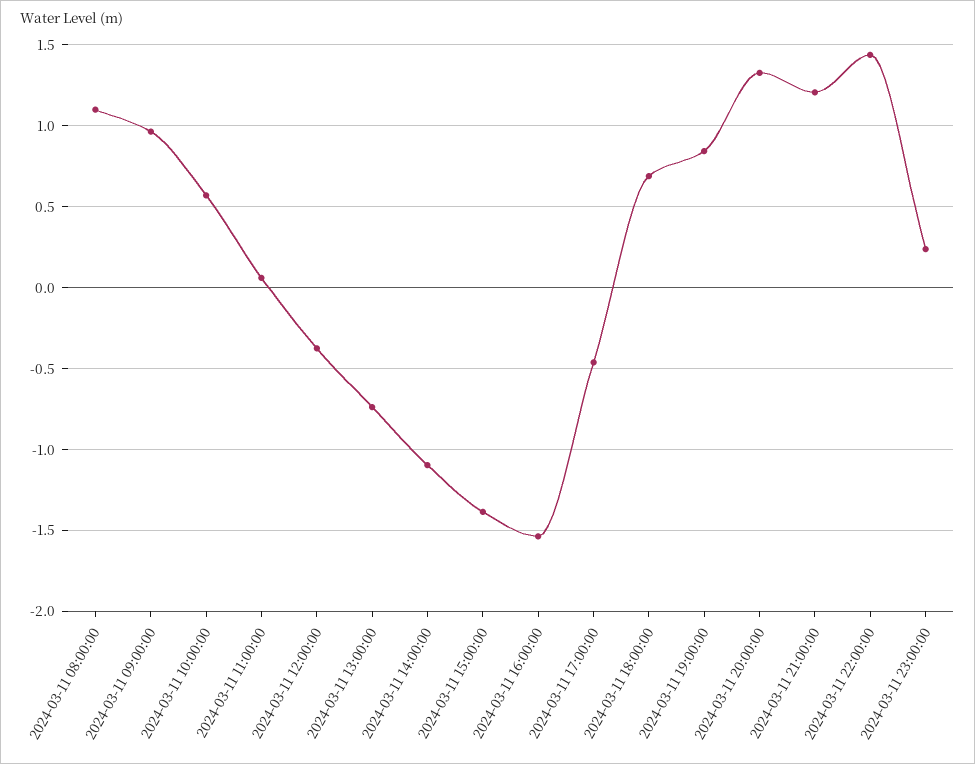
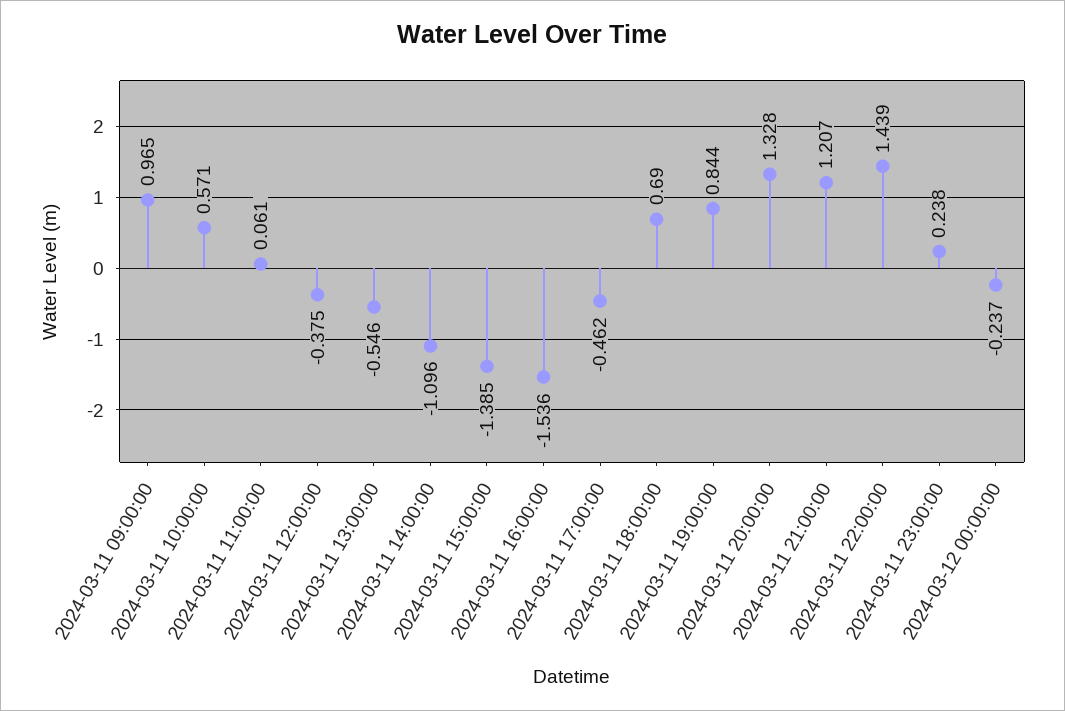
2024-03-11 08:00:00: 1.1 -> none
2024-03-11 13:00:00: -0.75 -> -0.546
2024-03-12 00:00:00: none -> -0.237

